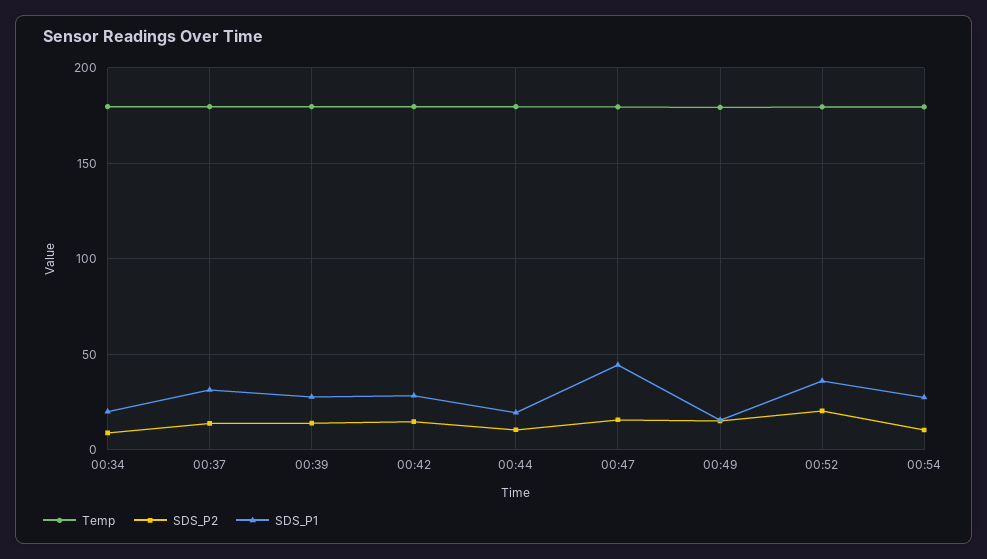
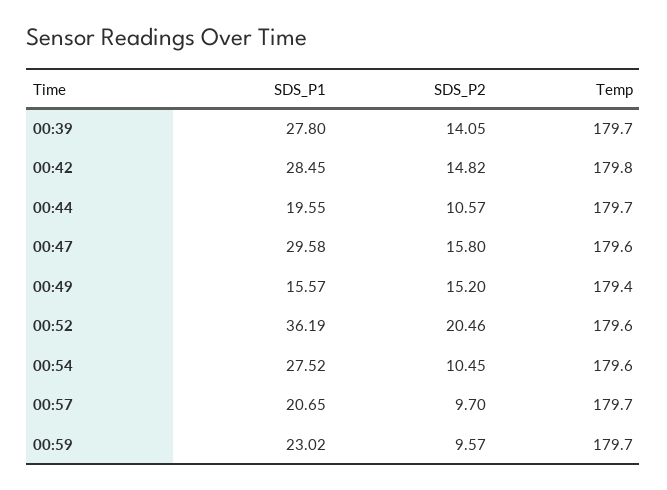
Temp, 00:34: 180 -> none
SDS_P2, 00:34: 10 -> none
SDS_P1, 00:34: 20 -> none
Temp, 00:37: 180 -> none
SDS_P2, 00:37: 15 -> none
SDS_P1, 00:37: 30 -> none
SDS_P1, 00:47: 45 -> 29.58
SDS_P1, 00:57: none -> 20.65
SDS_P2, 00:57: none -> 9.7
Temp, 00:57: none -> 179.7
SDS_P1, 00:59: none -> 23.02
SDS_P2, 00:59: none -> 9.57
Temp, 00:59: none -> 179.7

